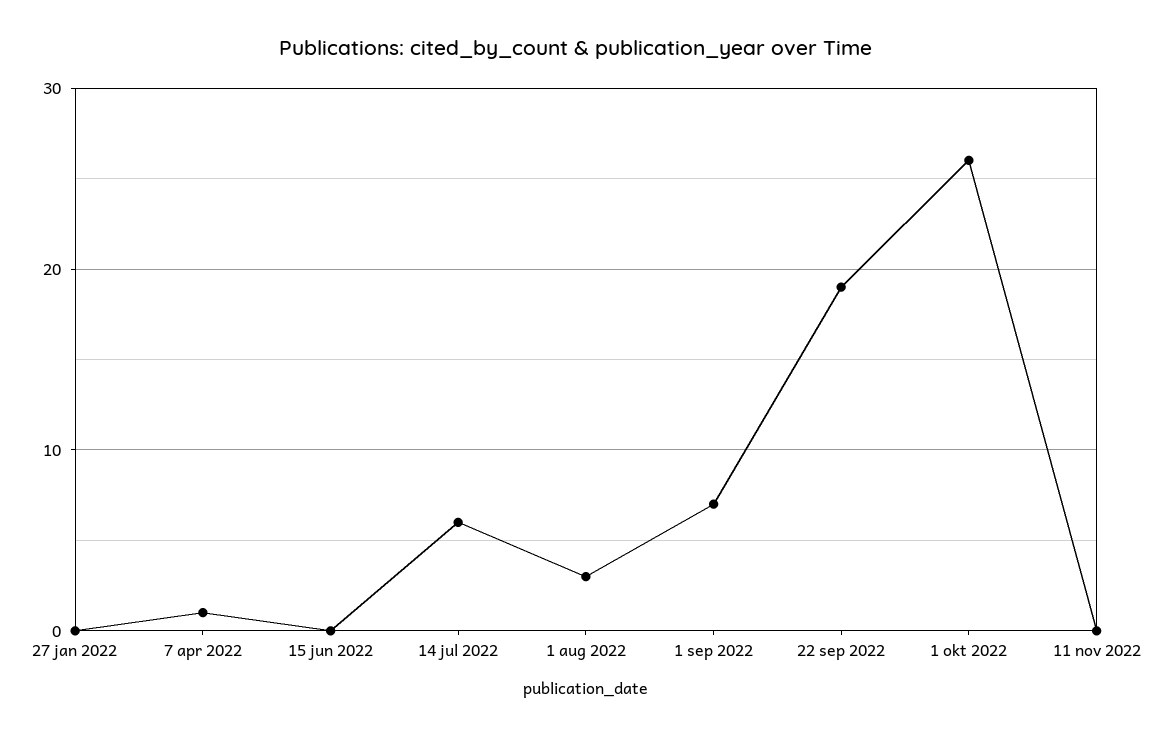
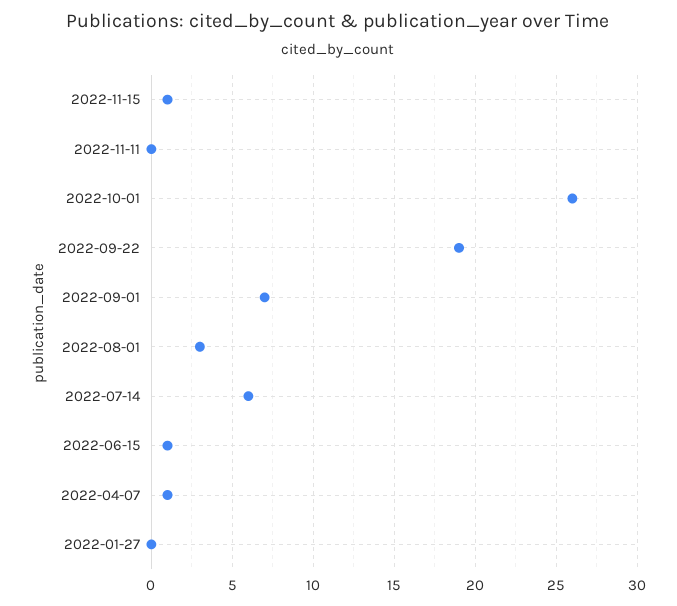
15 jun 2022: 0 -> 1
2022-11-15: none -> 1

